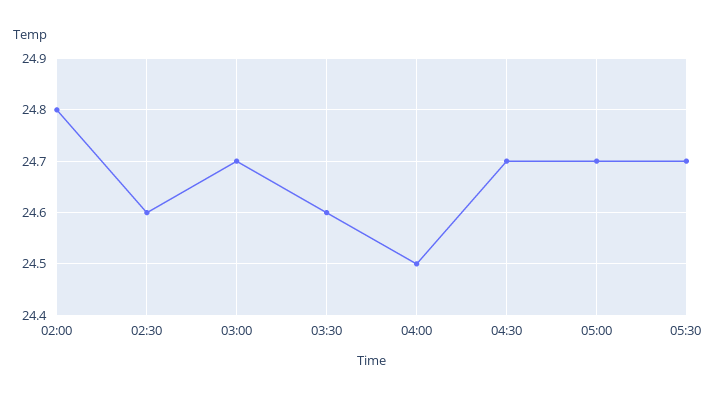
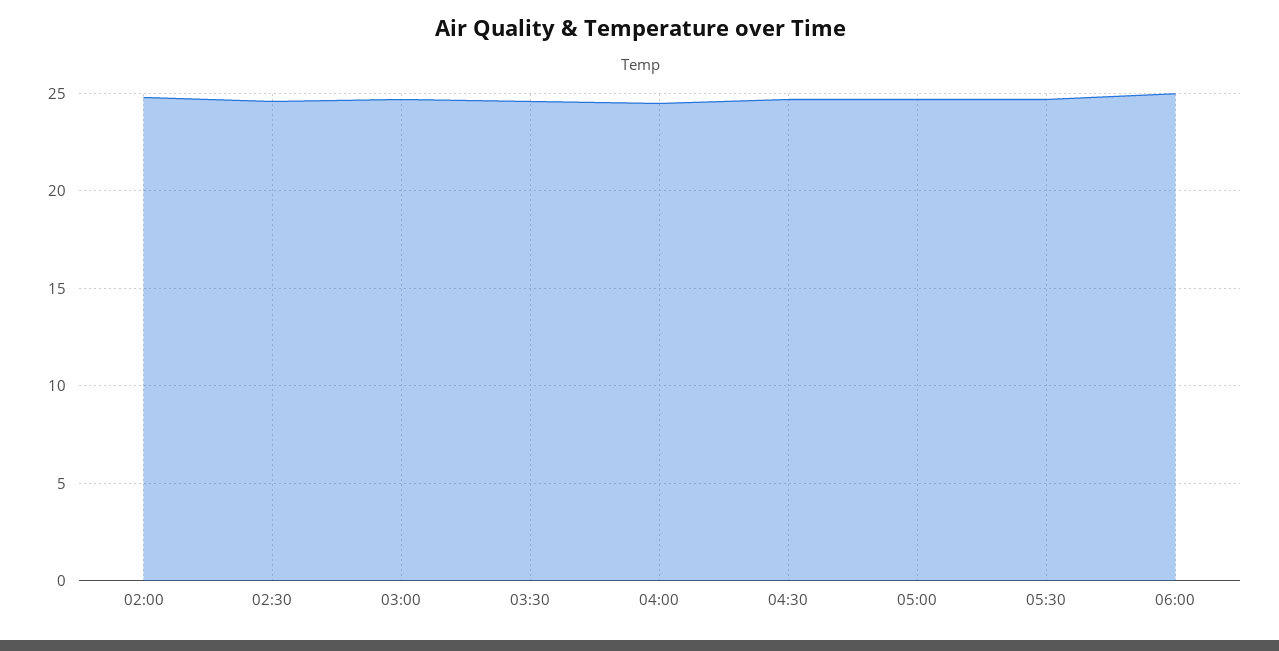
06:00: none -> 25

